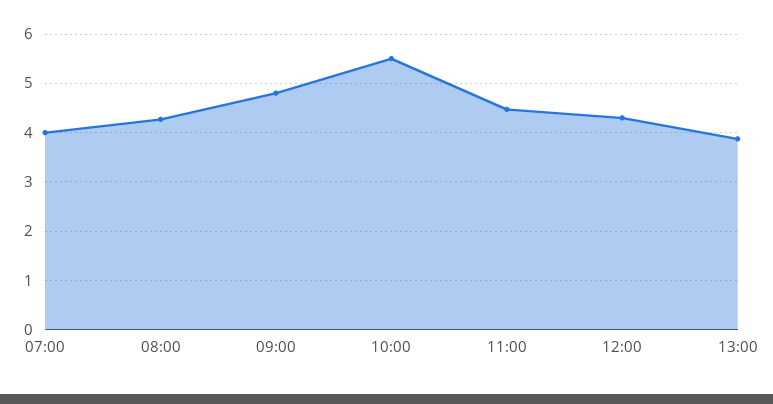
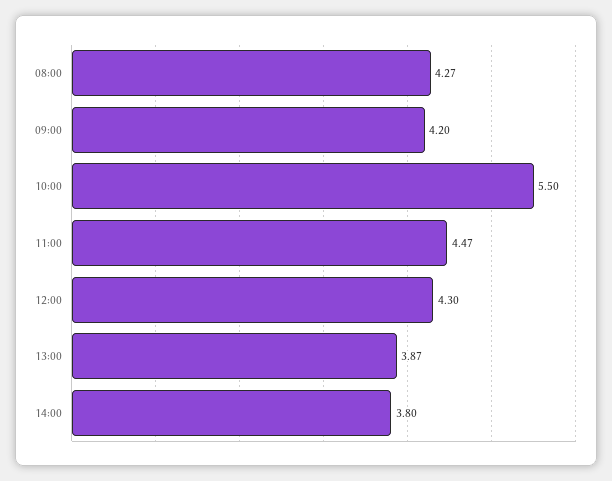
07:00: 4 -> none
09:00: 4.8 -> 4.2
14:00: none -> 3.8

